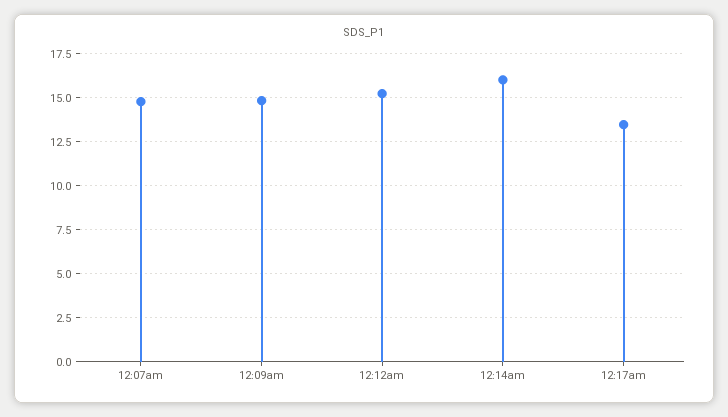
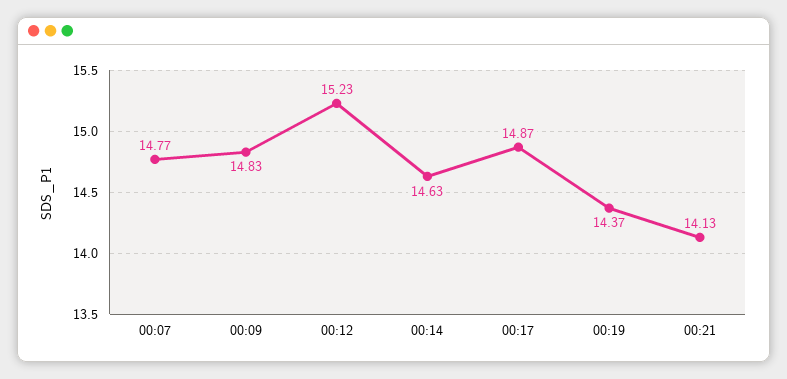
12:14am: 16 -> 14.63
12:17am: 13.5 -> 14.87
00:19: none -> 14.37
00:21: none -> 14.13

